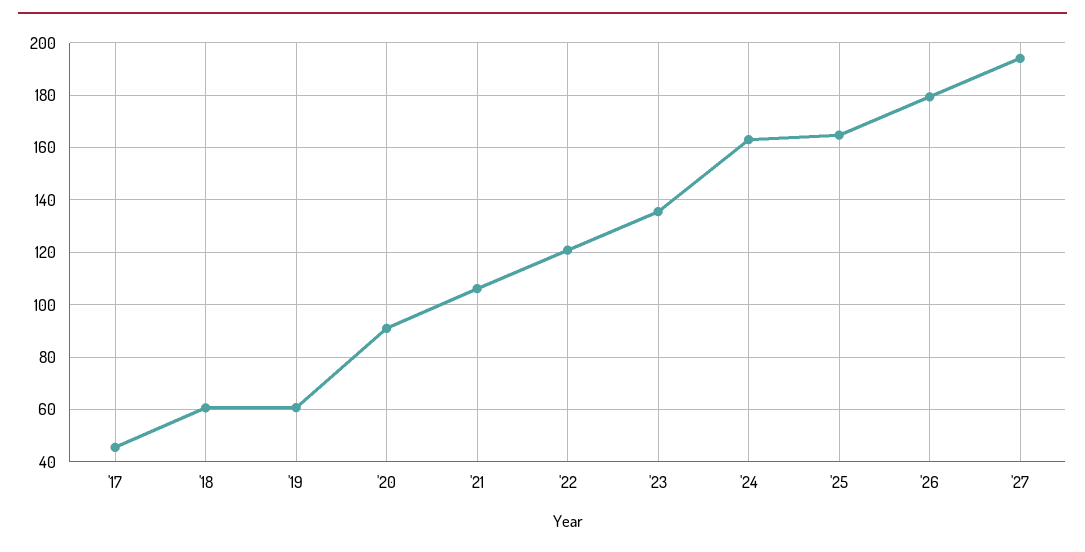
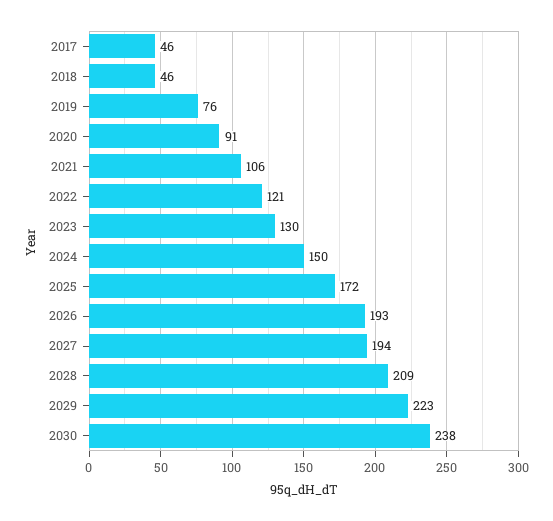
'18: 60 -> 46
'19: 60 -> 76
'23: 135 -> 130
'24: 162.5 -> 150
'25: 165 -> 172
'26: 180 -> 193
2028: none -> 209
2029: none -> 223
2030: none -> 238

